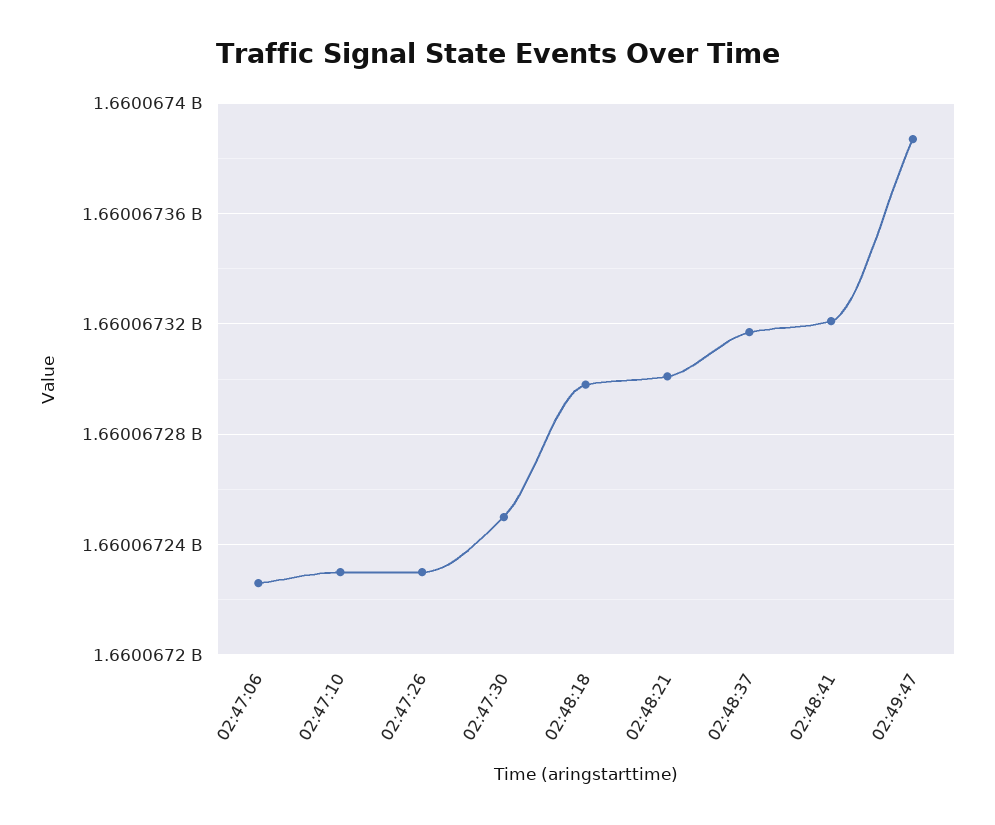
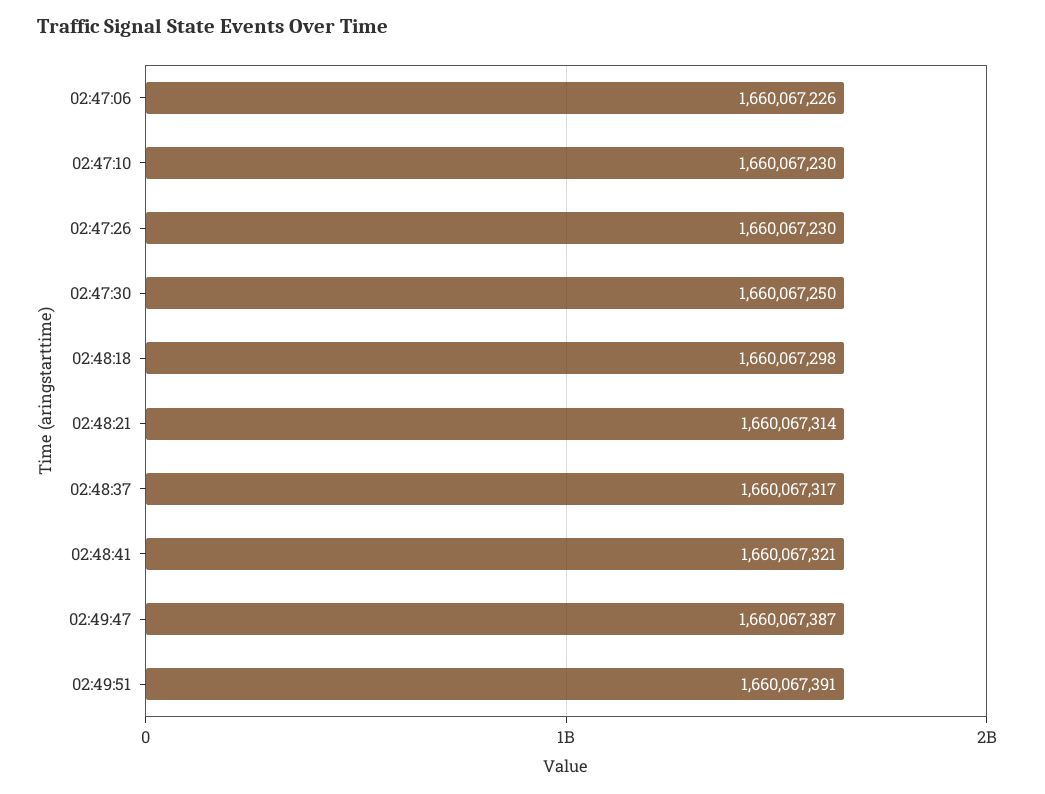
02:48:21: 1660067300 -> 1660067314
02:49:51: none -> 1660067391

